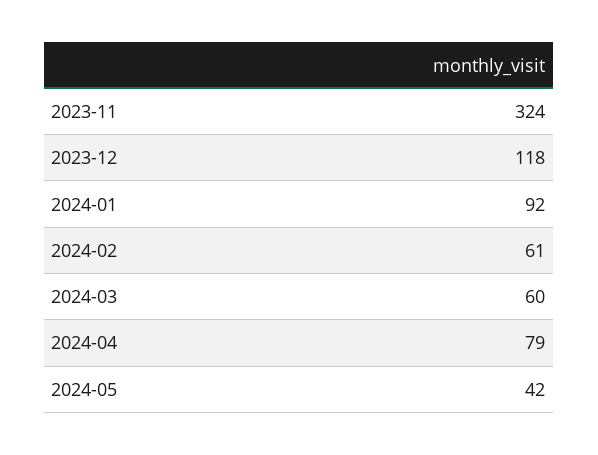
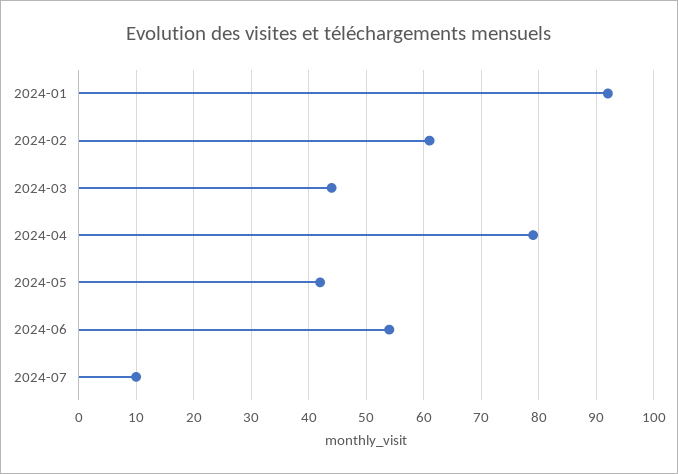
2023-11: 324 -> none
2023-12: 118 -> none
2024-03: 60 -> 45
2024-06: none -> 55
2024-07: none -> 10

